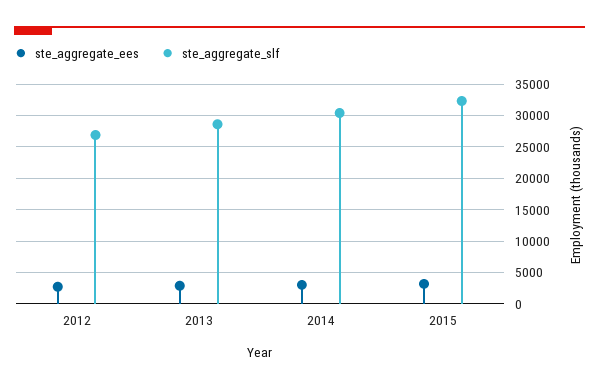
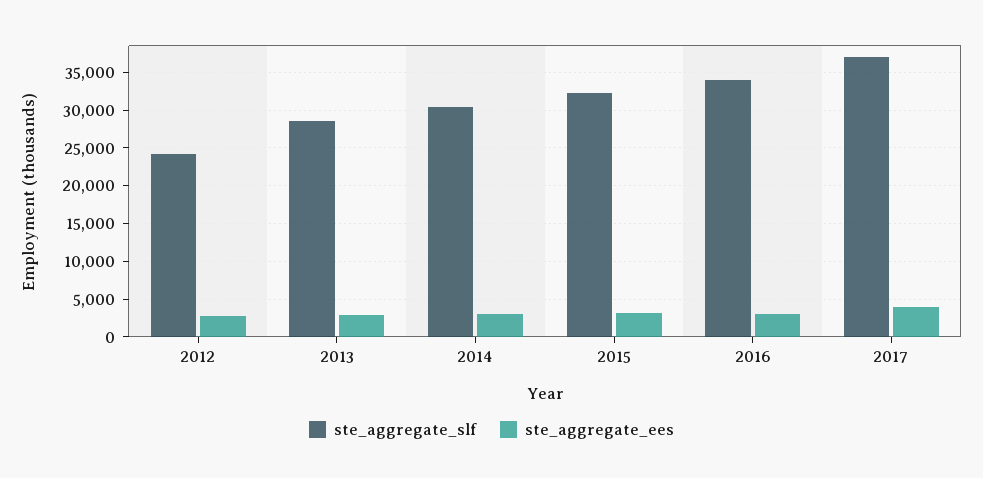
ste_aggregate_slf, 2012: 27000 -> 24000
ste_aggregate_slf, 2016: none -> 34000
ste_aggregate_ees, 2016: none -> 3000
ste_aggregate_slf, 2017: none -> 37000
ste_aggregate_ees, 2017: none -> 4000

